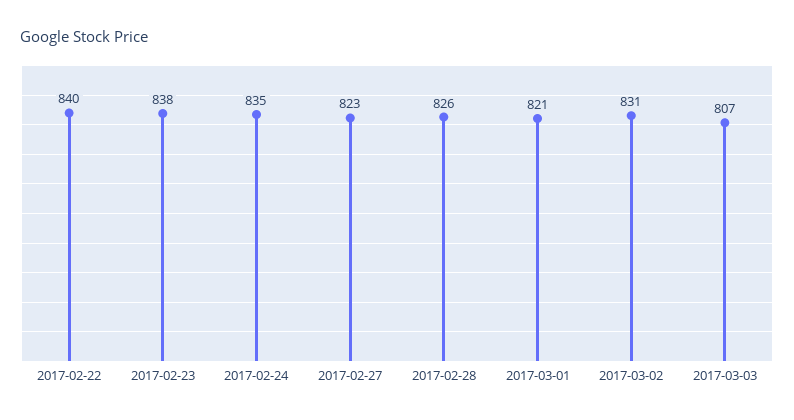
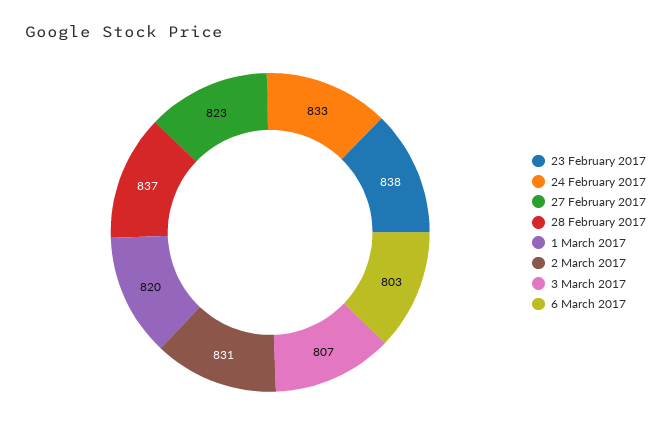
2017-02-22: 840 -> none
2017-02-24: 835 -> 833
2017-02-28: 826 -> 837
2017-03-01: 821 -> 820
6 March 2017: none -> 803

